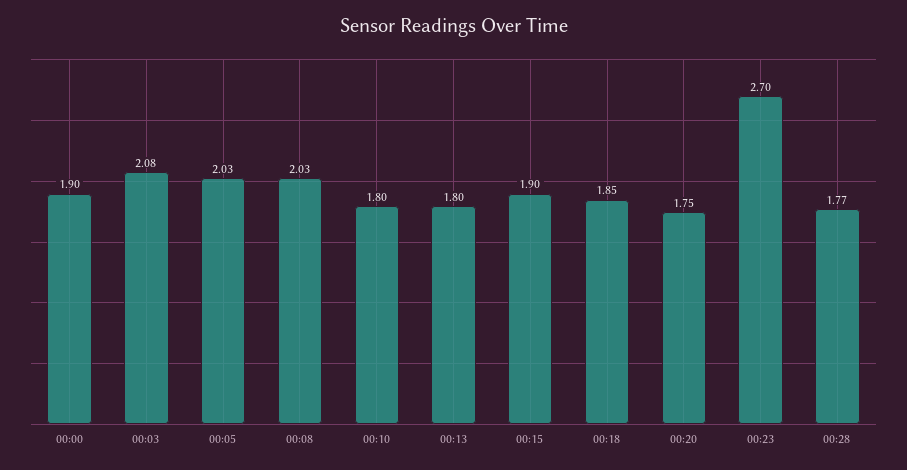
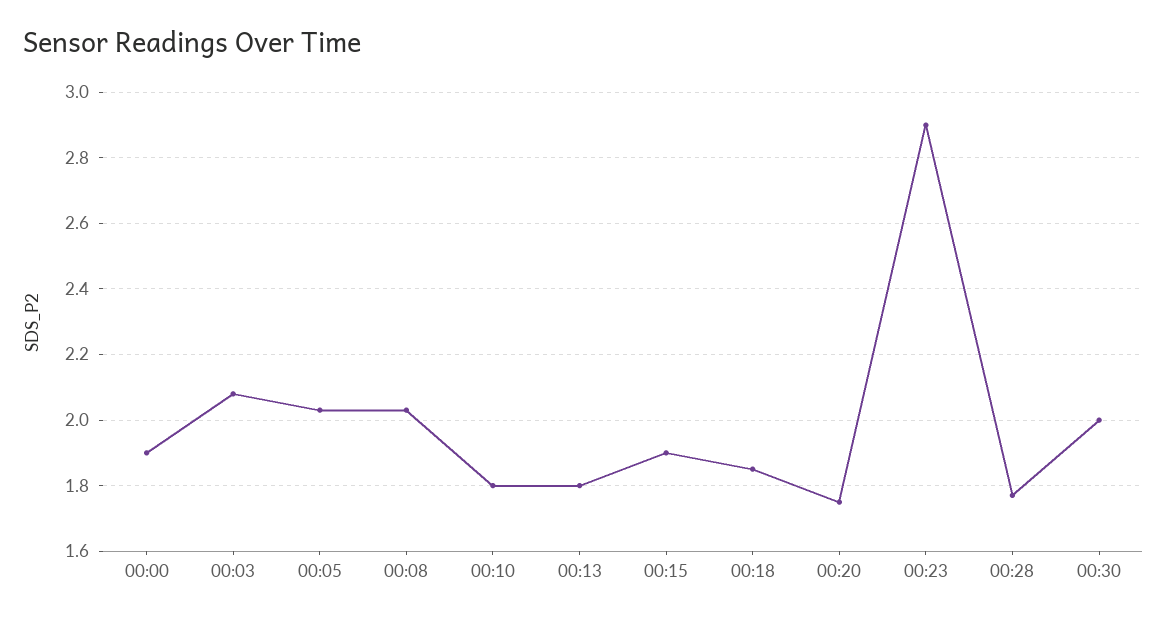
00:23: 2.7 -> 2.9
00:30: none -> 2

